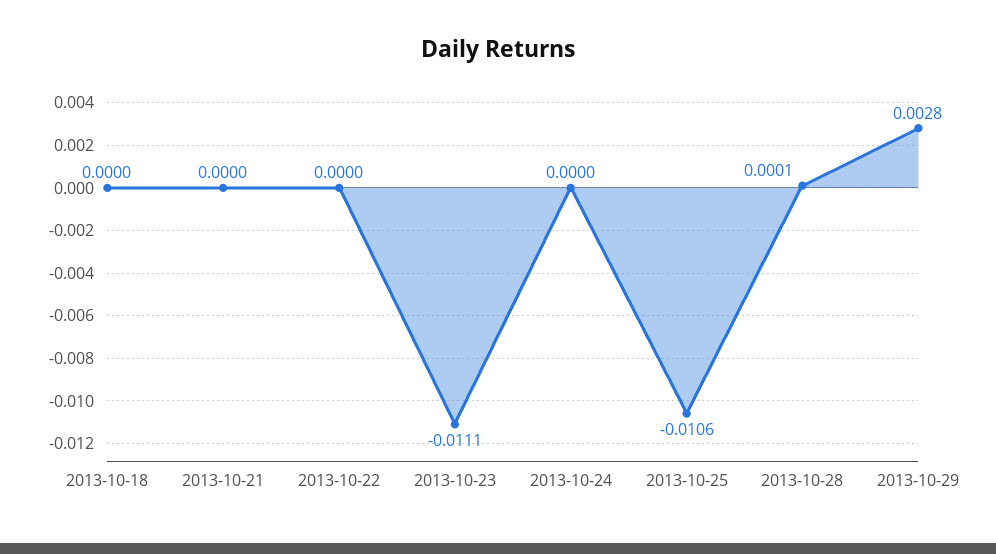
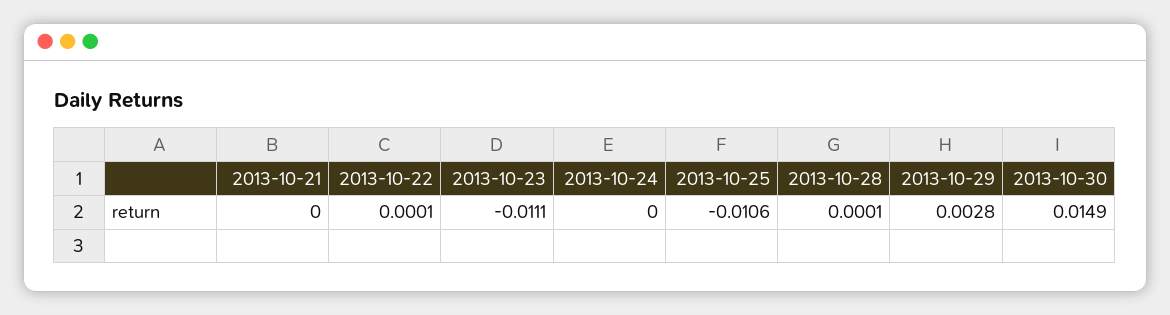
2013-10-18: 0 -> none
2013-10-22: 0 -> 0.0001
2013-10-30: none -> 0.0149

